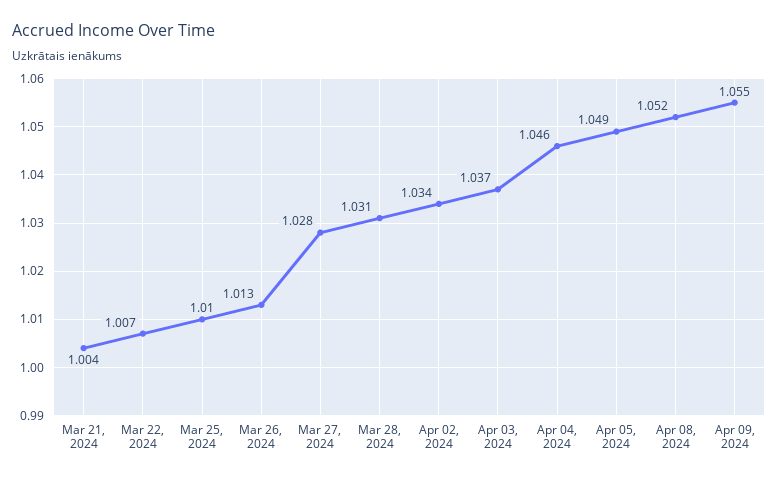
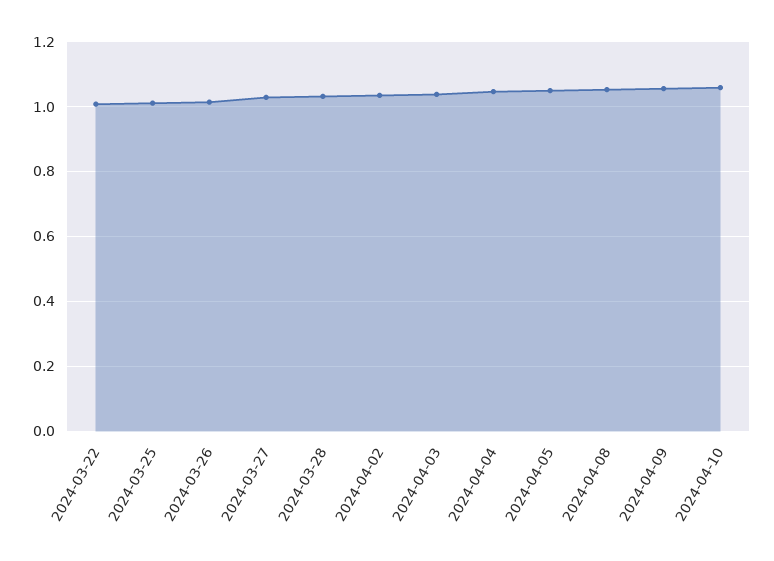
Mar 21, 2024: 1.004 -> none
2024-04-10: none -> 1.06

